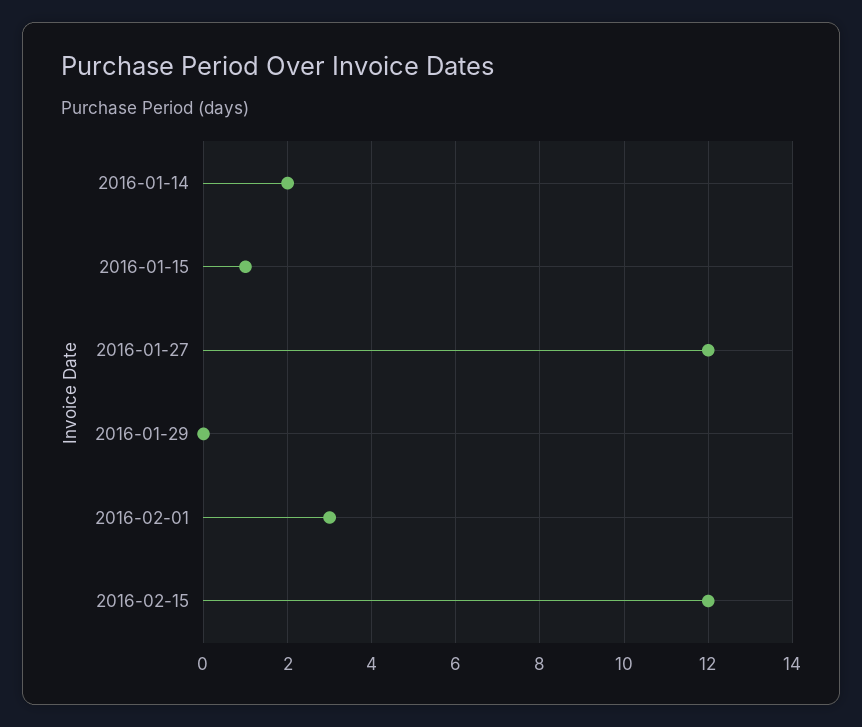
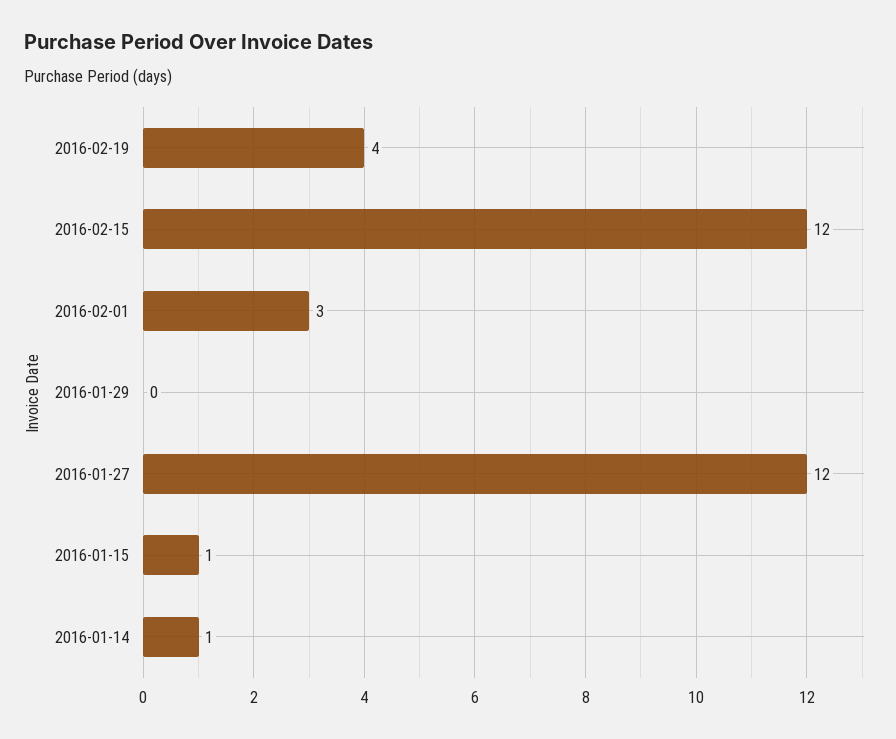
2016-01-14: 2 -> 1
2016-02-19: none -> 4

